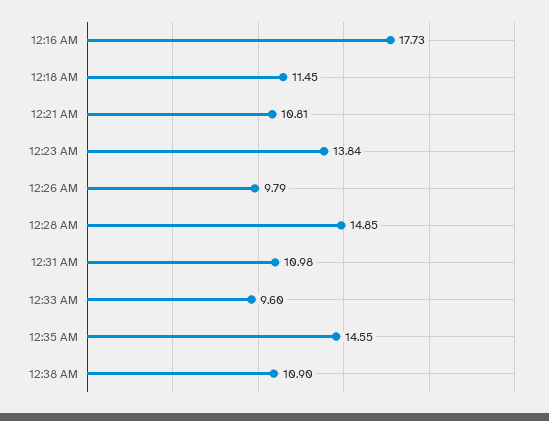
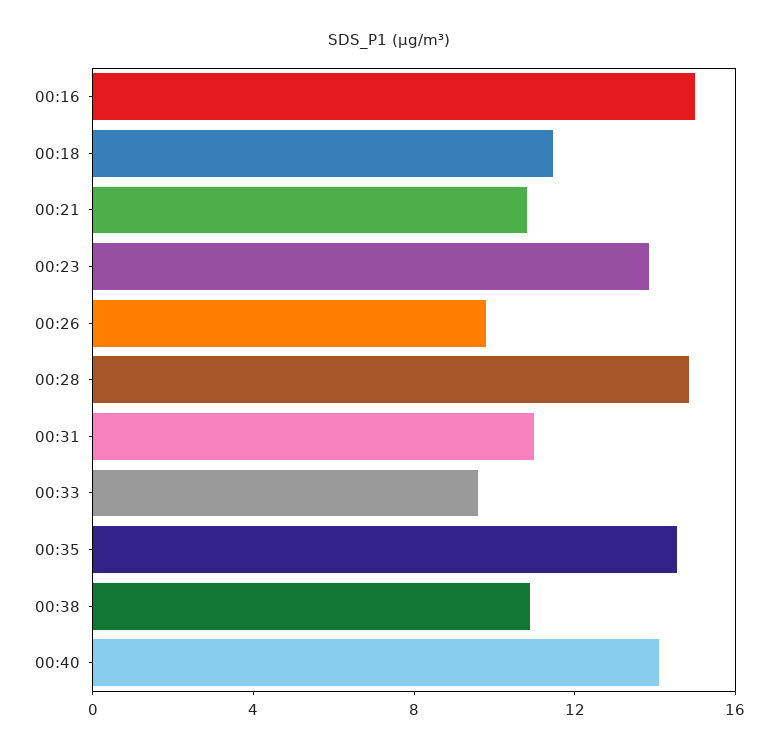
12:16 AM: 17.73 -> 15
00:40: none -> 14

